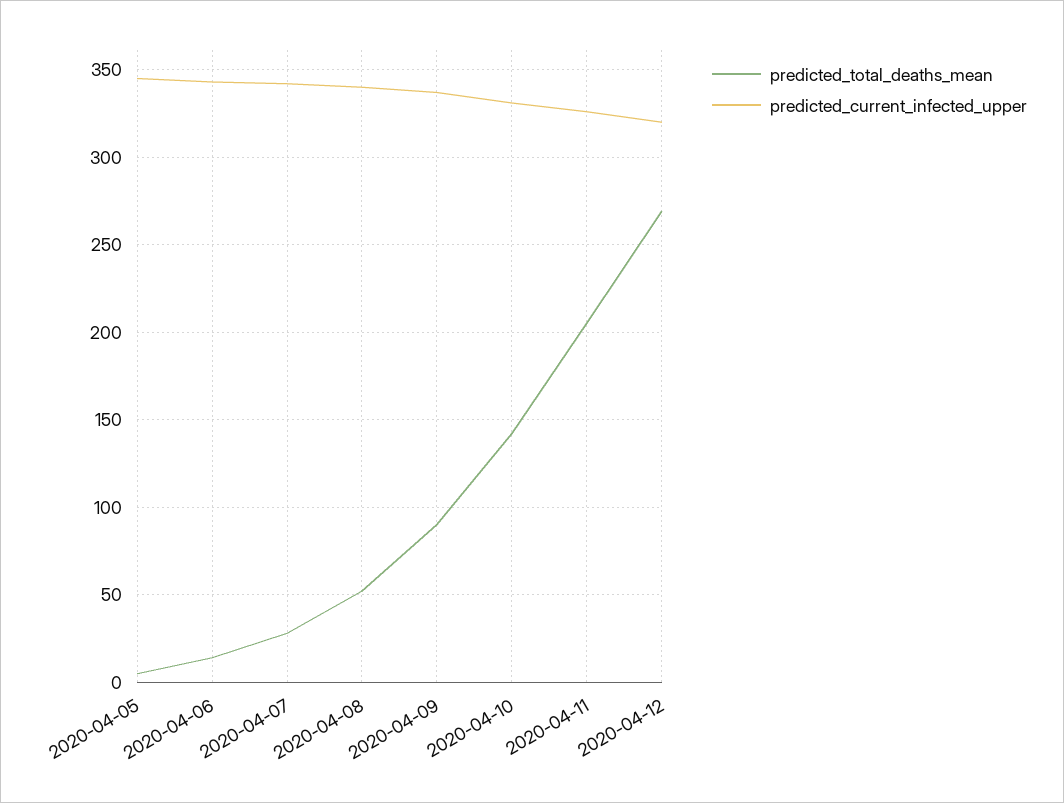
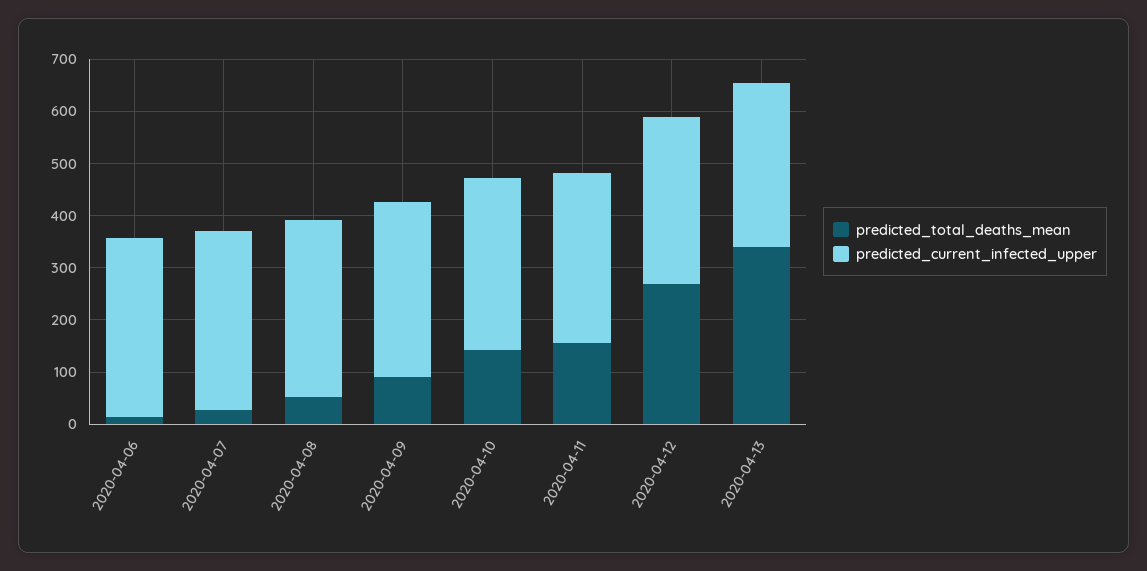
predicted_total_deaths_mean, 2020-04-05: 5 -> none
predicted_current_infected_upper, 2020-04-05: 345 -> none
predicted_total_deaths_mean, 2020-04-11: 205 -> 160
predicted_total_deaths_mean, 2020-04-13: none -> 340
predicted_current_infected_upper, 2020-04-13: none -> 320

